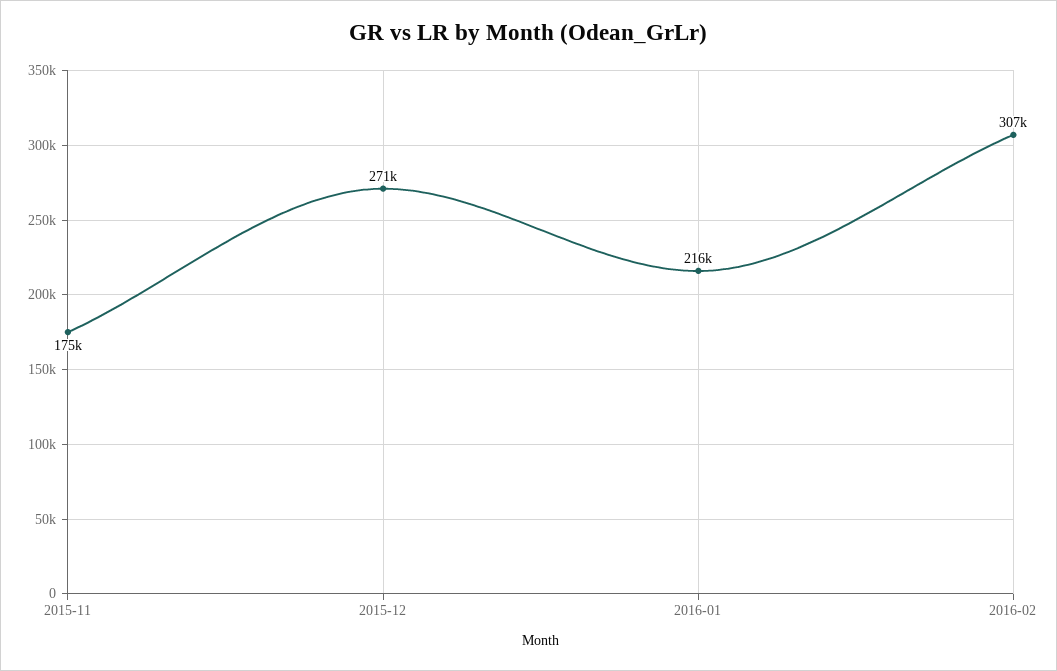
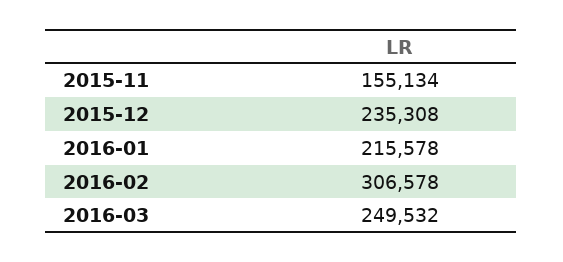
2015-11: 175000 -> 155134
2015-12: 271000 -> 235308
2016-03: none -> 249532

